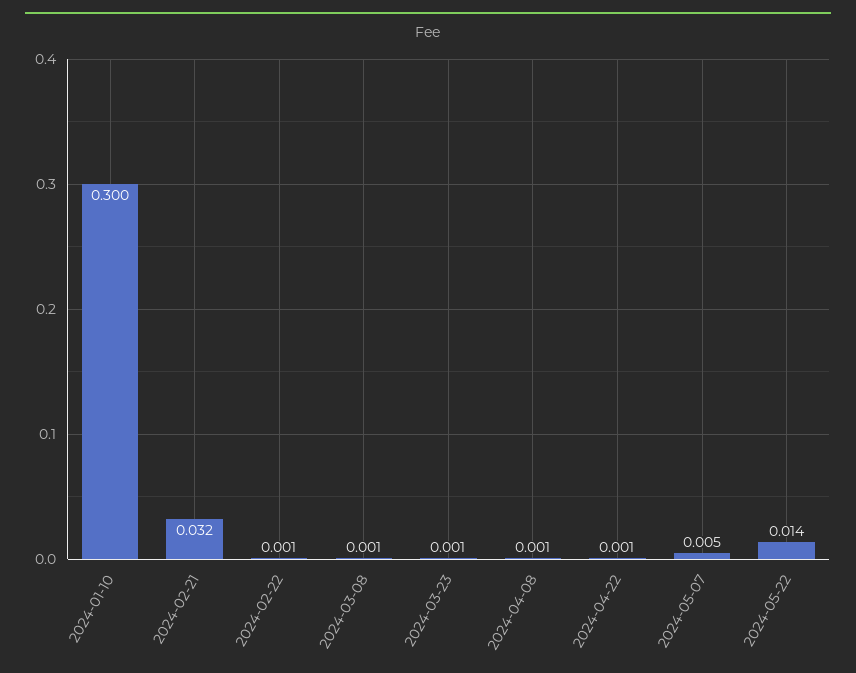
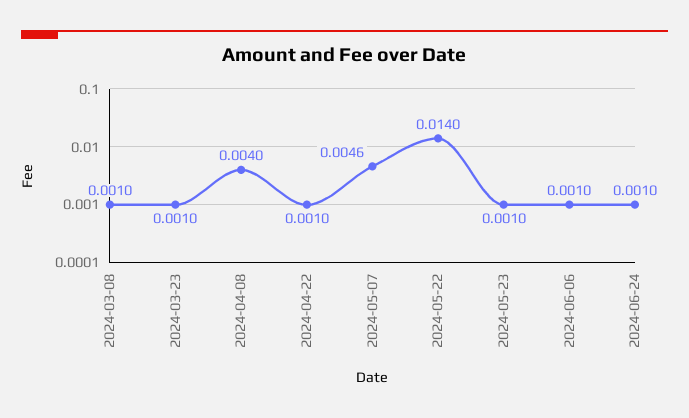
2024-01-10: 0.3 -> none
2024-02-21: 0.032 -> none
2024-02-22: 0.001 -> none
2024-04-08: 0.001 -> 0.004
2024-05-23: none -> 0.001
2024-06-06: none -> 0.001
2024-06-24: none -> 0.001

